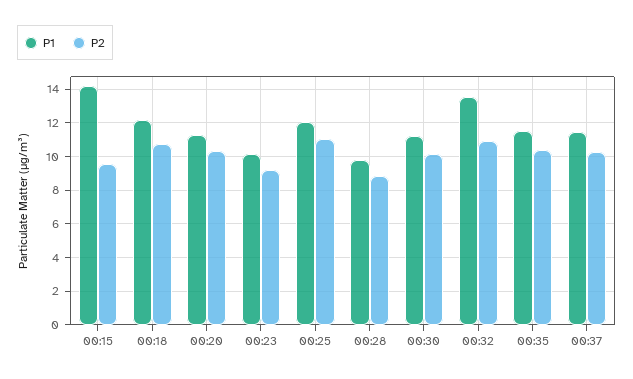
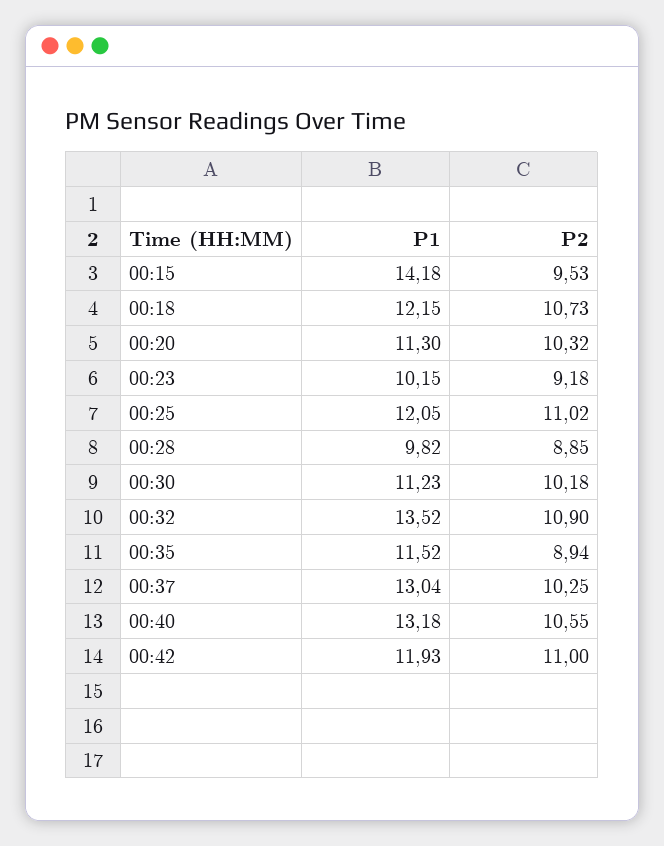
P2, 00:35: 10.5 -> 8.94
P1, 00:37: 11.5 -> 13.04
P1, 00:40: none -> 13.18
P2, 00:40: none -> 10.55
P1, 00:42: none -> 11.93
P2, 00:42: none -> 11

